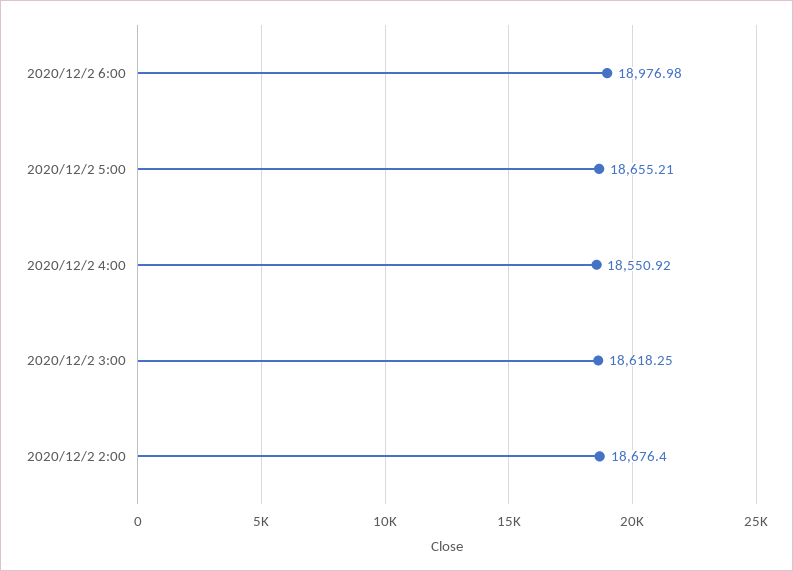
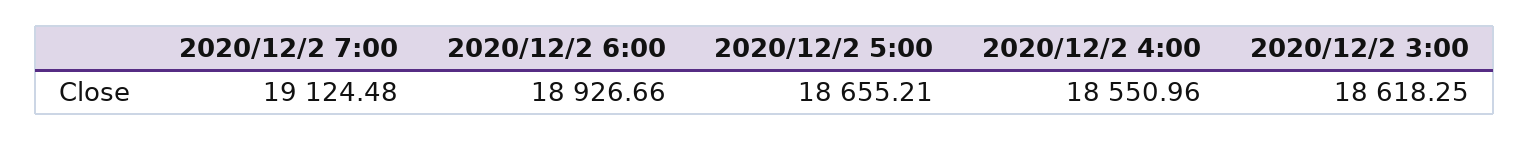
2020/12/2 6:00: 18976.98 -> 18926.66
2020/12/2 4:00: 18550.92 -> 18550.96
2020/12/2 2:00: 18676.4 -> none
2020/12/2 7:00: none -> 19124.48

